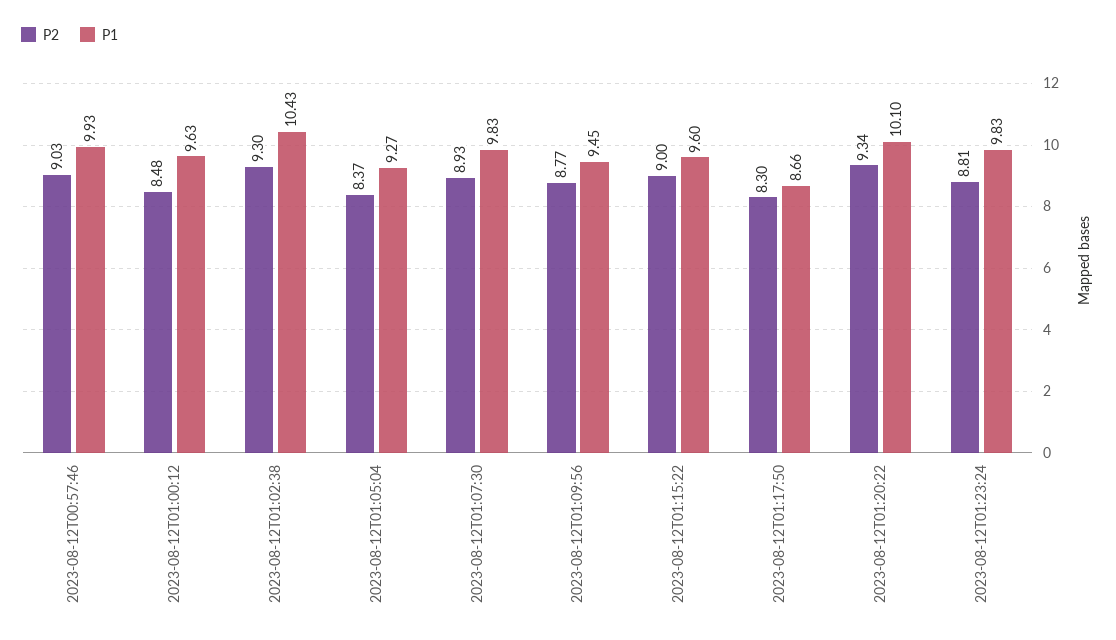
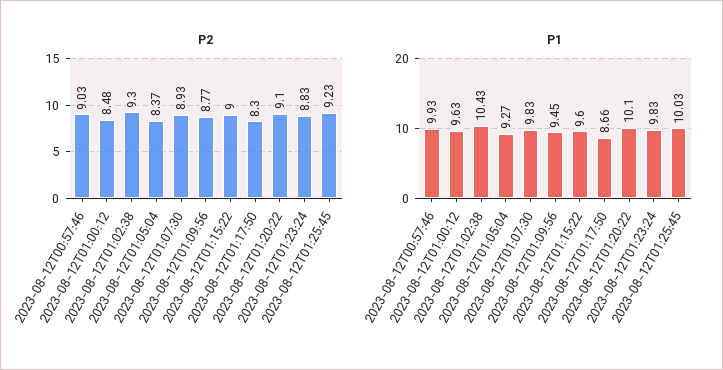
P2, 2023-08-12T01:20:22: 9.34 -> 9.1
P2, 2023-08-12T01:23:24: 8.81 -> 8.83
P2, 2023-08-12T01:25:45: none -> 9.23
P1, 2023-08-12T01:25:45: none -> 10.03

